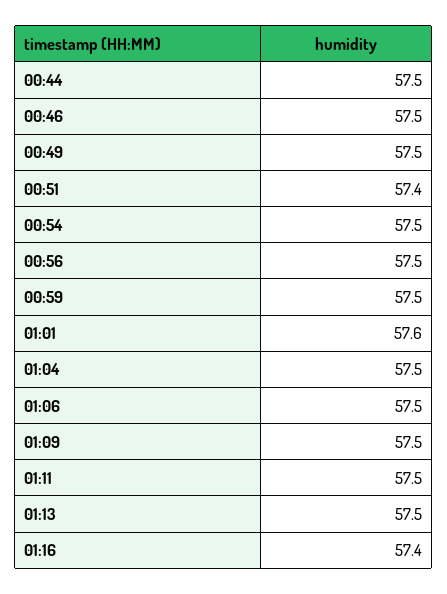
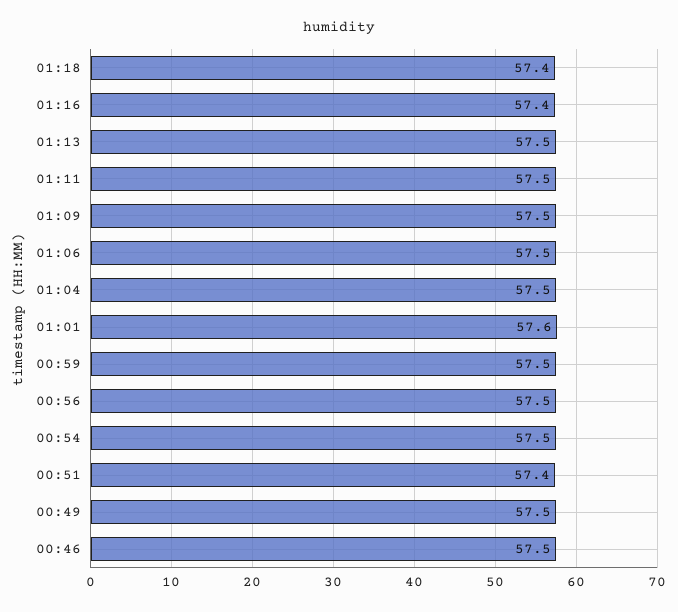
00:44: 57.5 -> none
01:18: none -> 57.4

